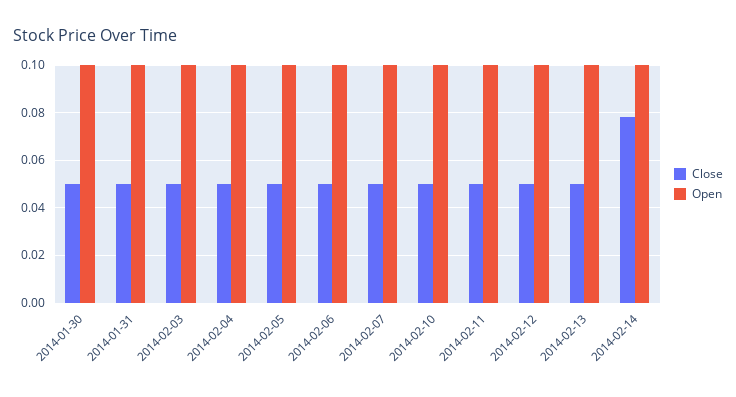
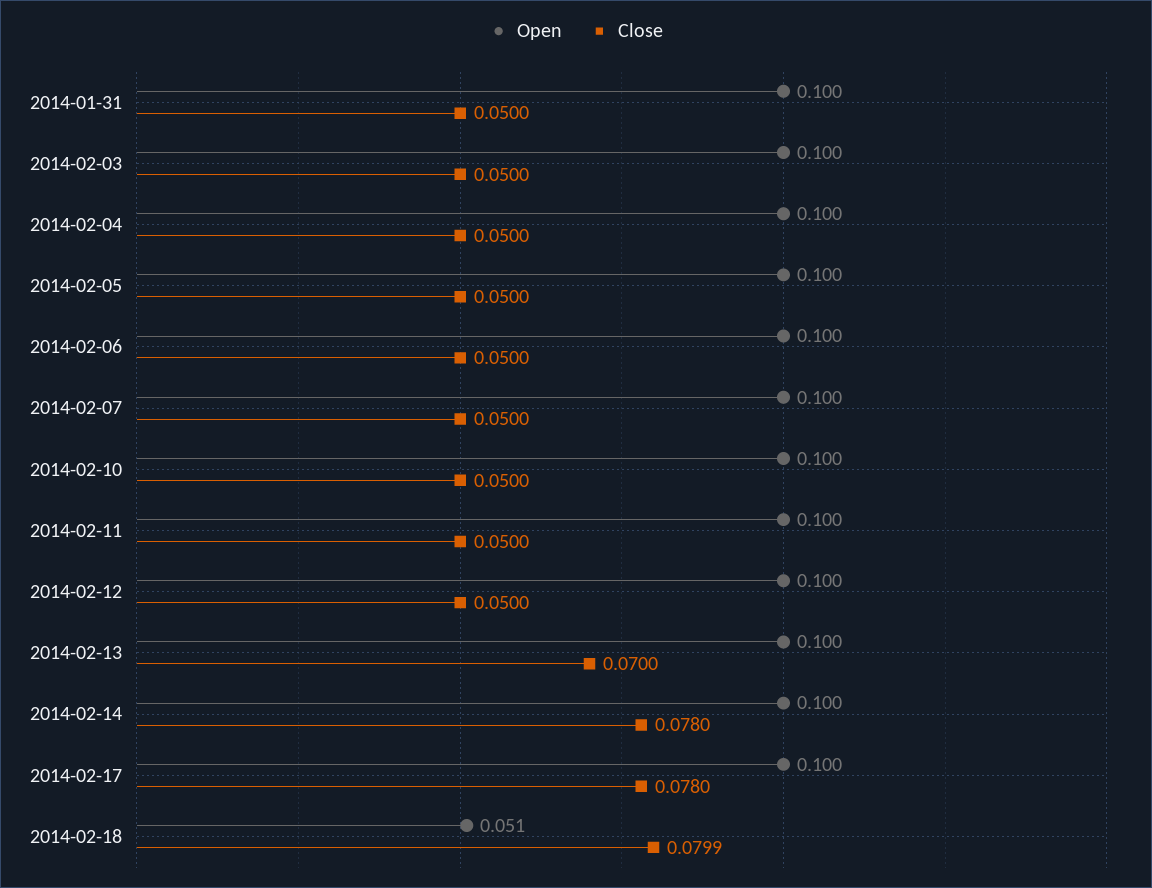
Close, 2014-01-30: 0.05 -> none
Open, 2014-01-30: 0.1 -> none
Close, 2014-02-13: 0.05 -> 0.07
Open, 2014-02-17: none -> 0.1
Close, 2014-02-17: none -> 0.078
Open, 2014-02-18: none -> 0.051
Close, 2014-02-18: none -> 0.0799

